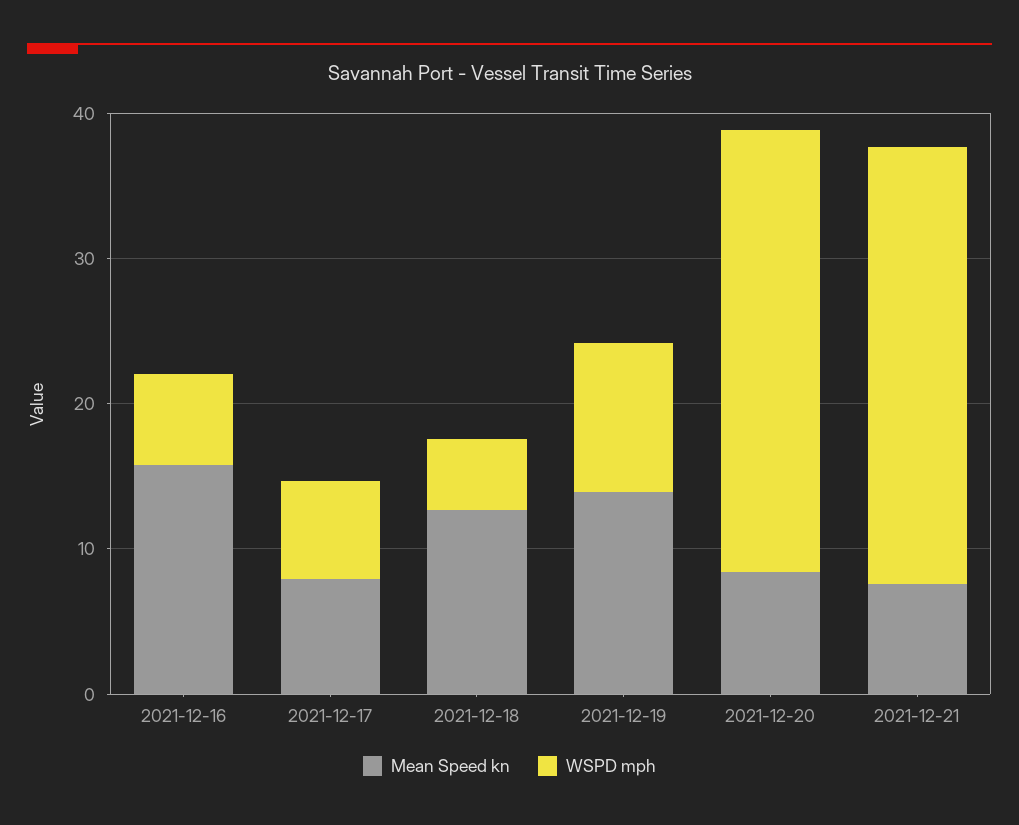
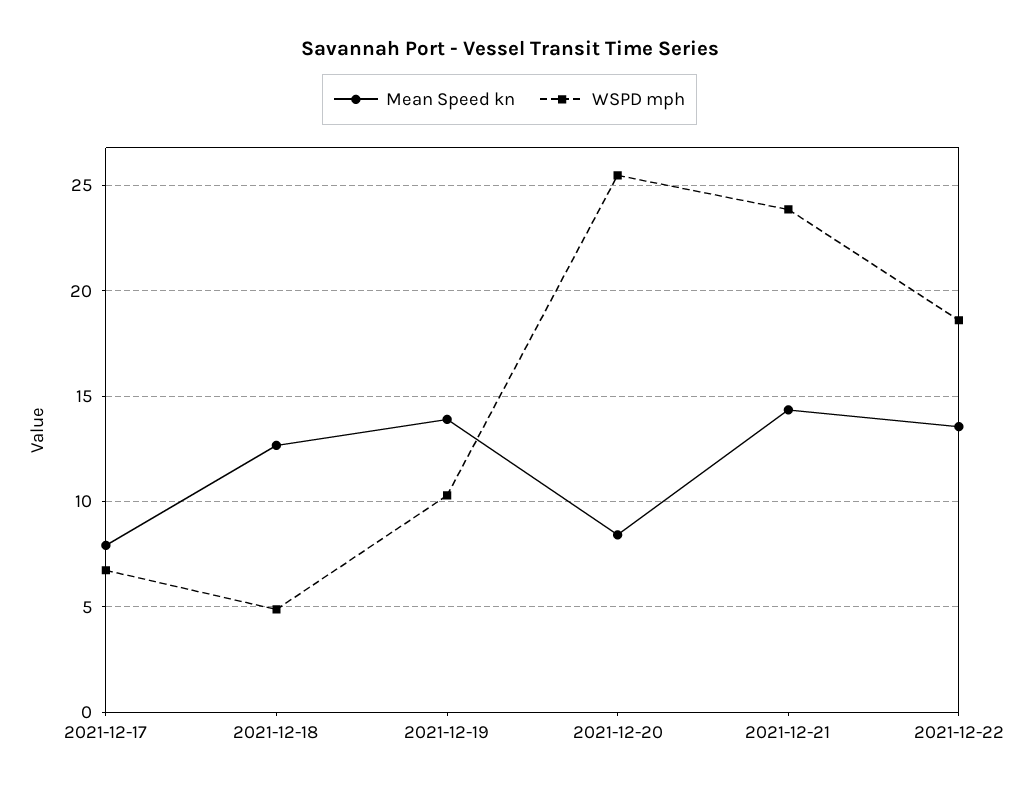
Mean Speed kn, 2021-12-16: 16 -> none
WSPD mph, 2021-12-16: 6 -> none
WSPD mph, 2021-12-20: 30 -> 25.5
Mean Speed kn, 2021-12-21: 8 -> 14.5
WSPD mph, 2021-12-21: 30 -> 24
Mean Speed kn, 2021-12-22: none -> 13.5
WSPD mph, 2021-12-22: none -> 18.5

